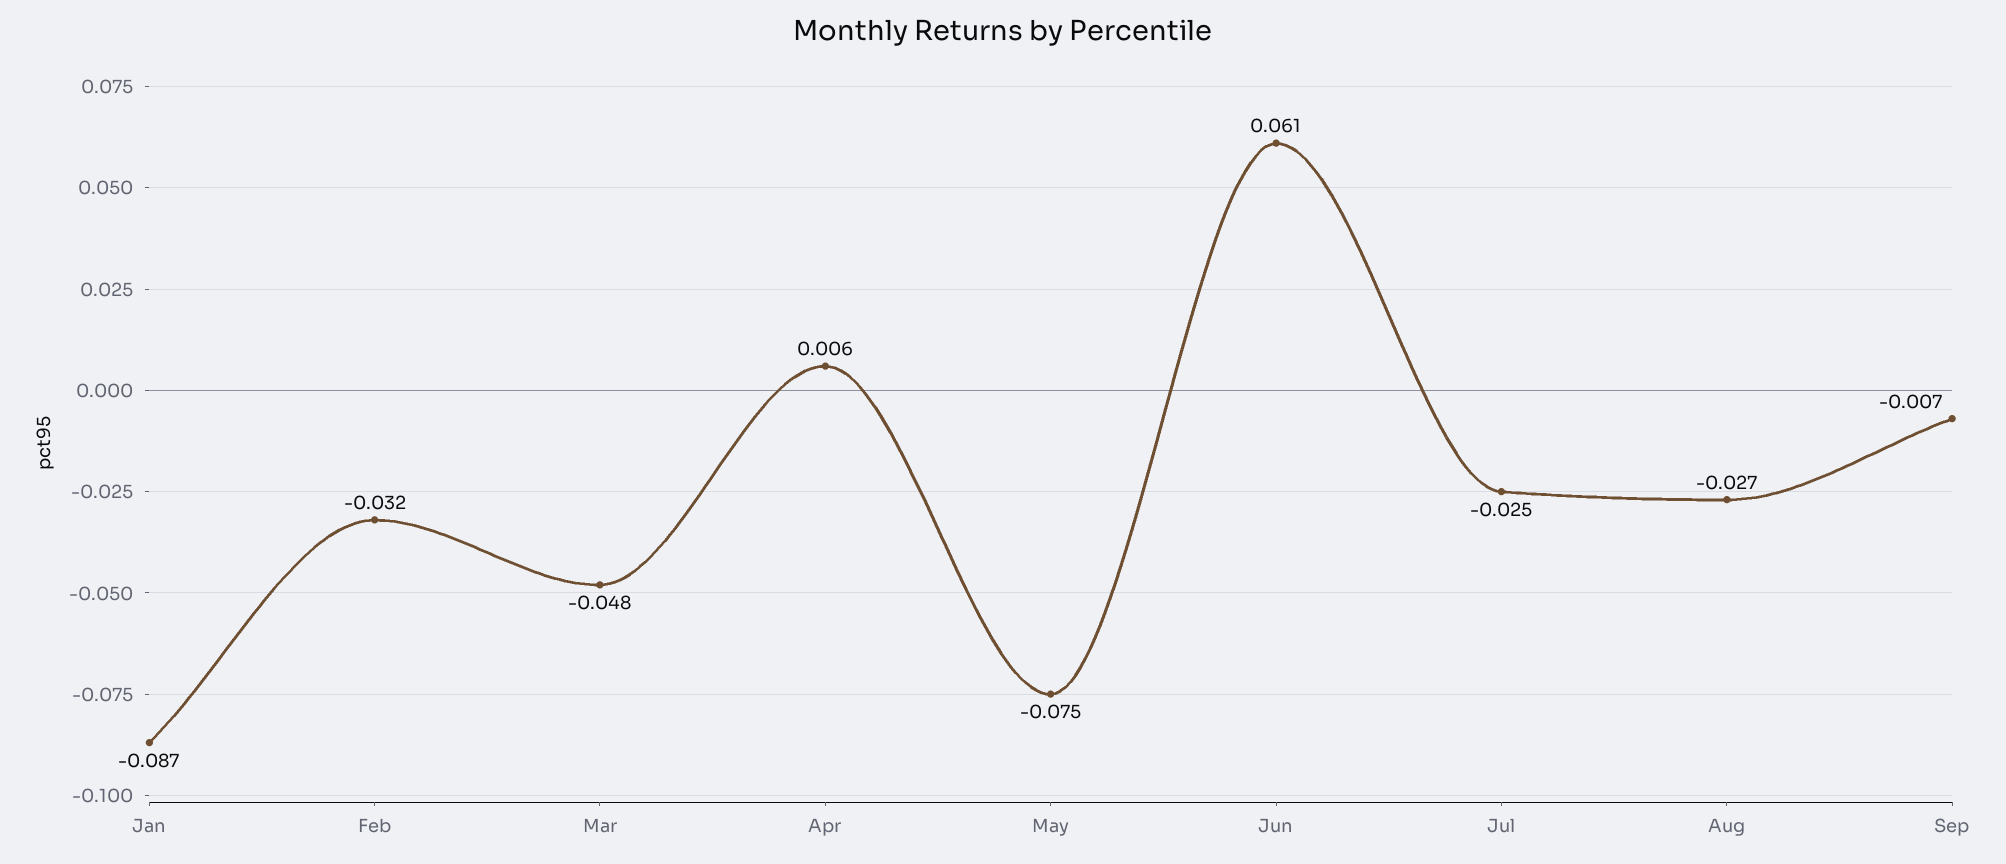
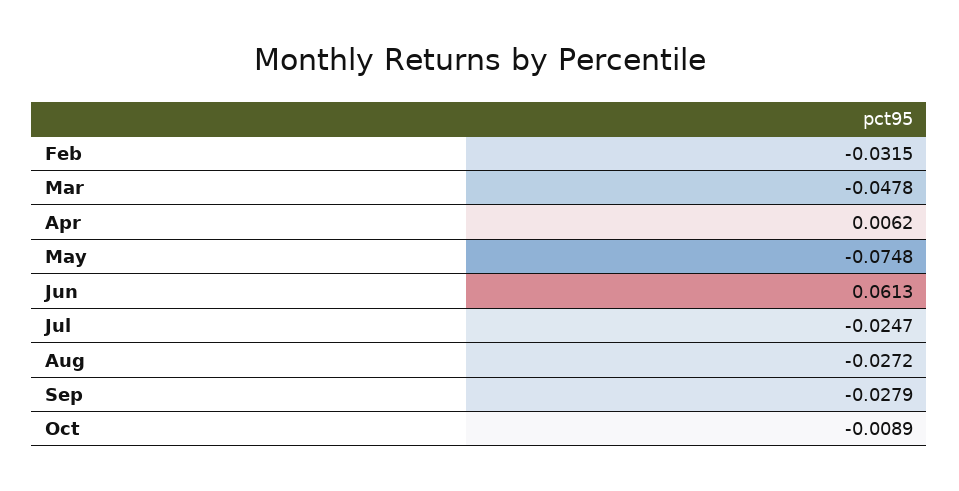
Jan: -0.087 -> none
Sep: -0.007 -> -0.0279
Oct: none -> -0.0089

